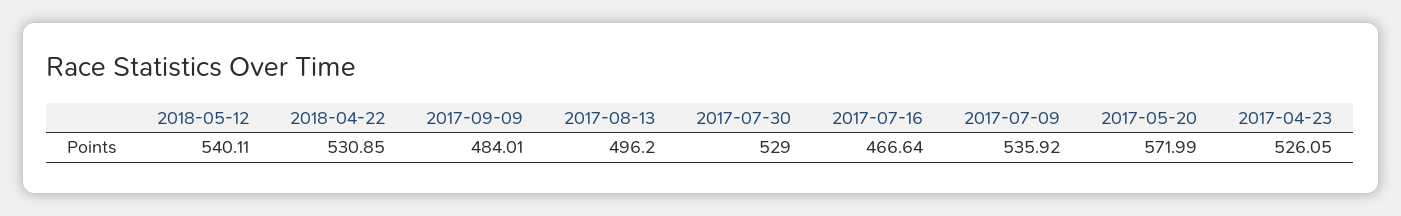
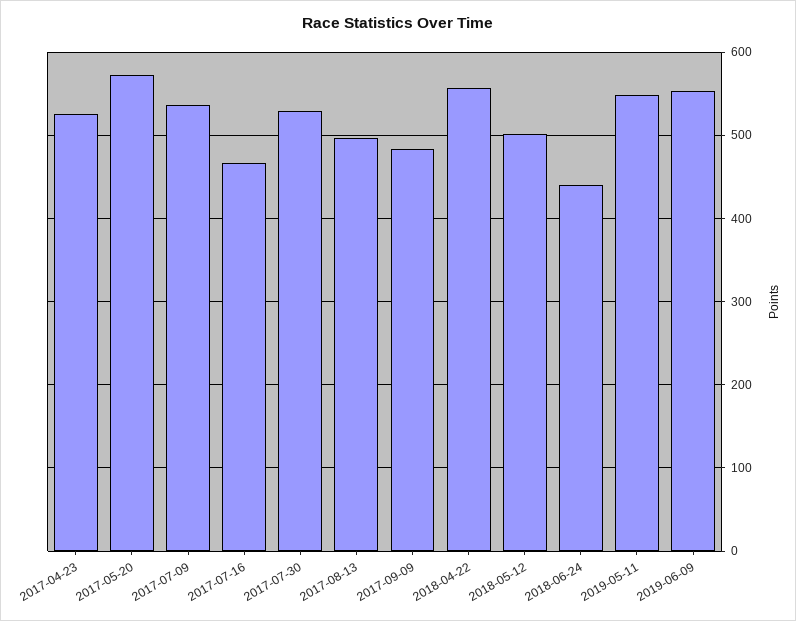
2018-05-12: 540.11 -> 500
2018-04-22: 530.85 -> 560
2018-06-24: none -> 440
2019-05-11: none -> 550
2019-06-09: none -> 550

